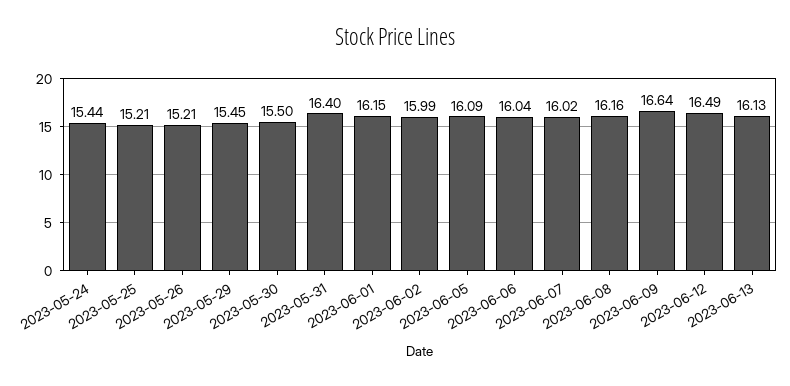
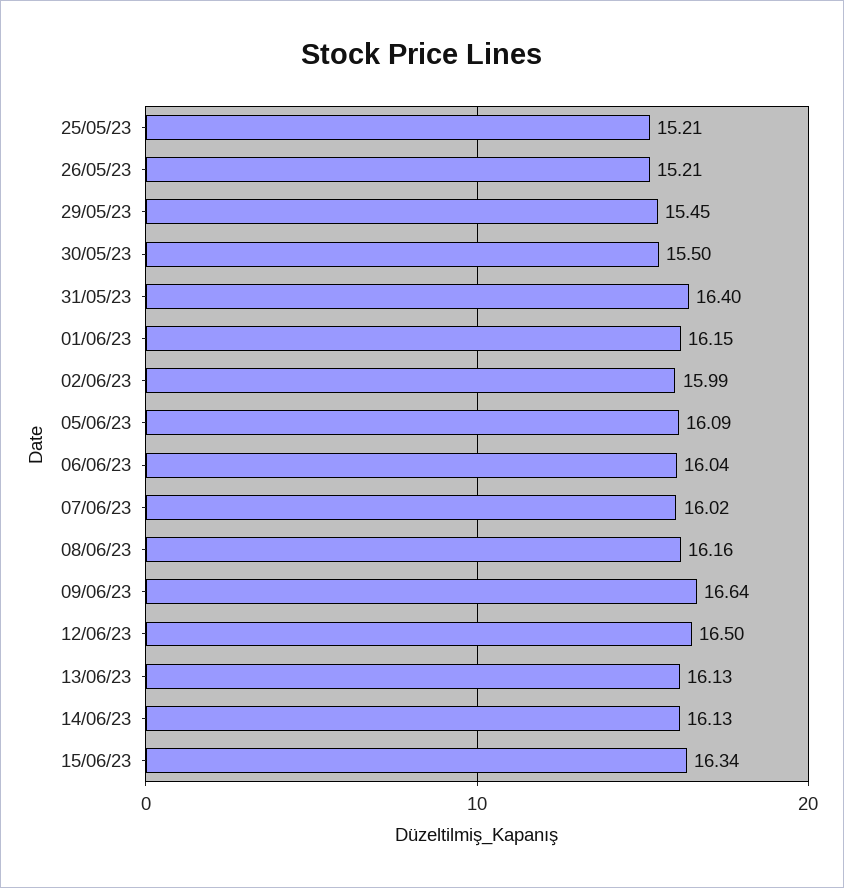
2023-05-24: 15.44 -> none
2023-06-12: 16.49 -> 16.5
14/06/23: none -> 16.13
15/06/23: none -> 16.34

